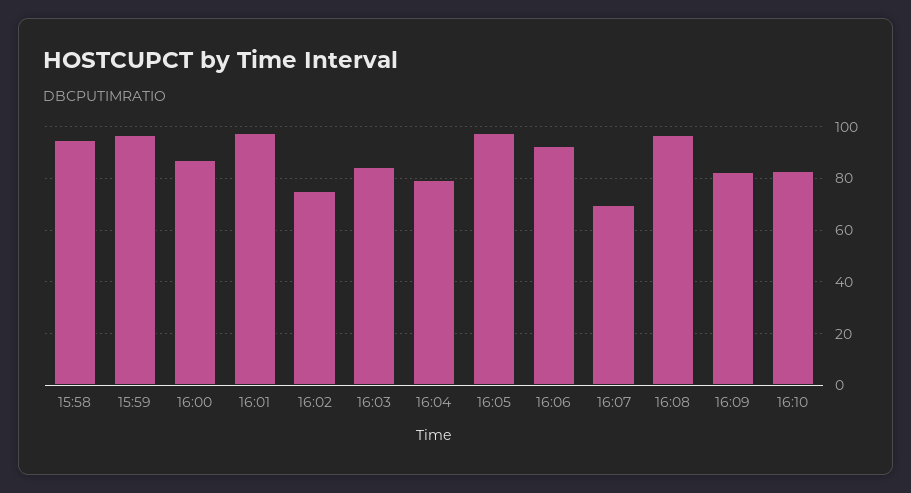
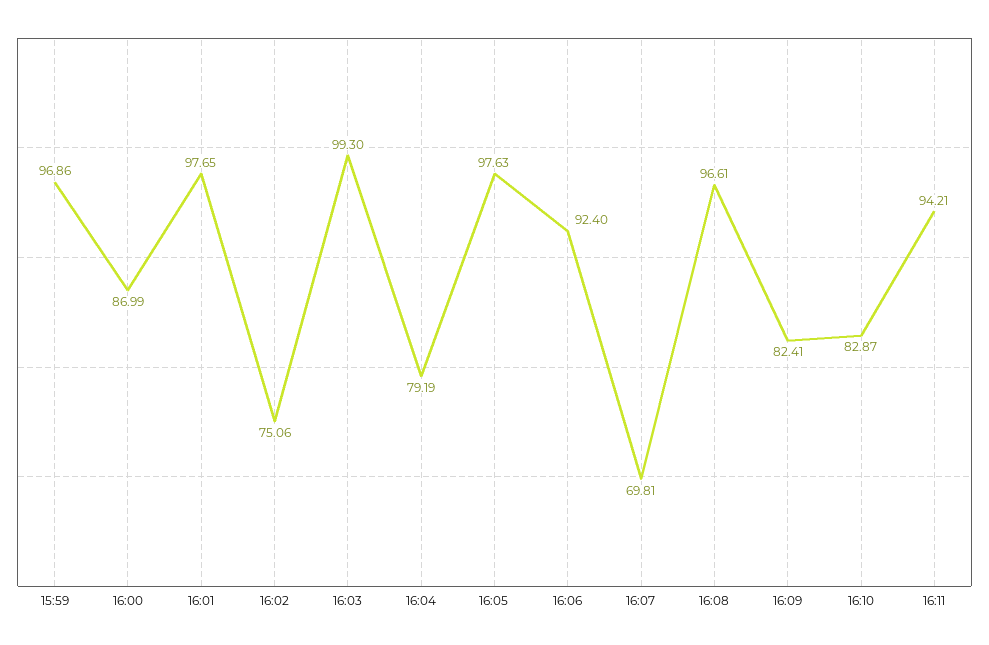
15:58: 95 -> none
16:03: 85 -> 99.3
16:11: none -> 94.21

